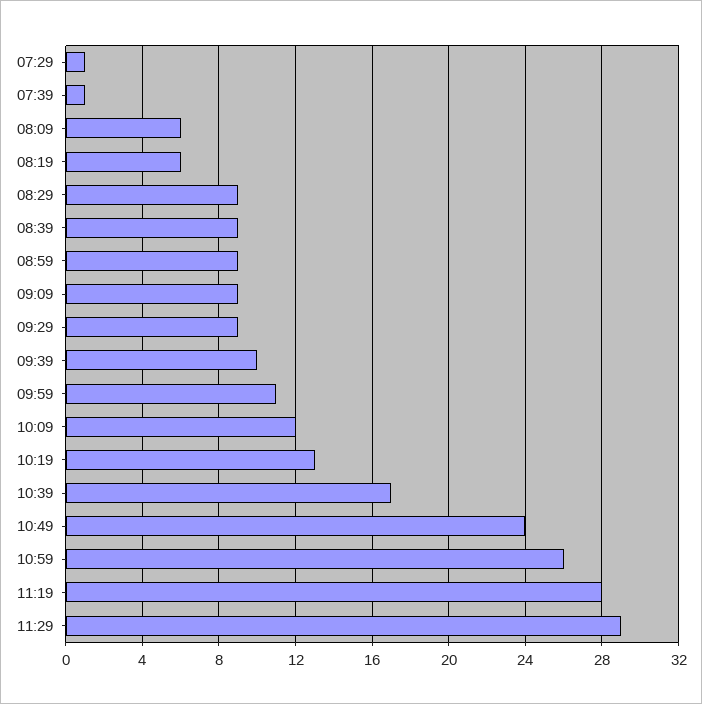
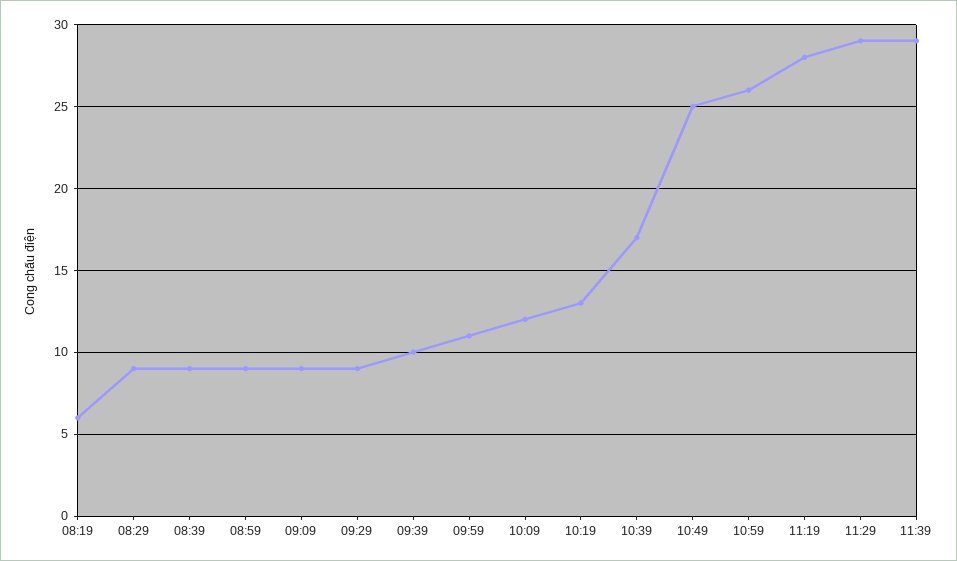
07:29: 1 -> none
07:39: 1 -> none
08:09: 6 -> none
10:49: 24 -> 25
11:39: none -> 29

